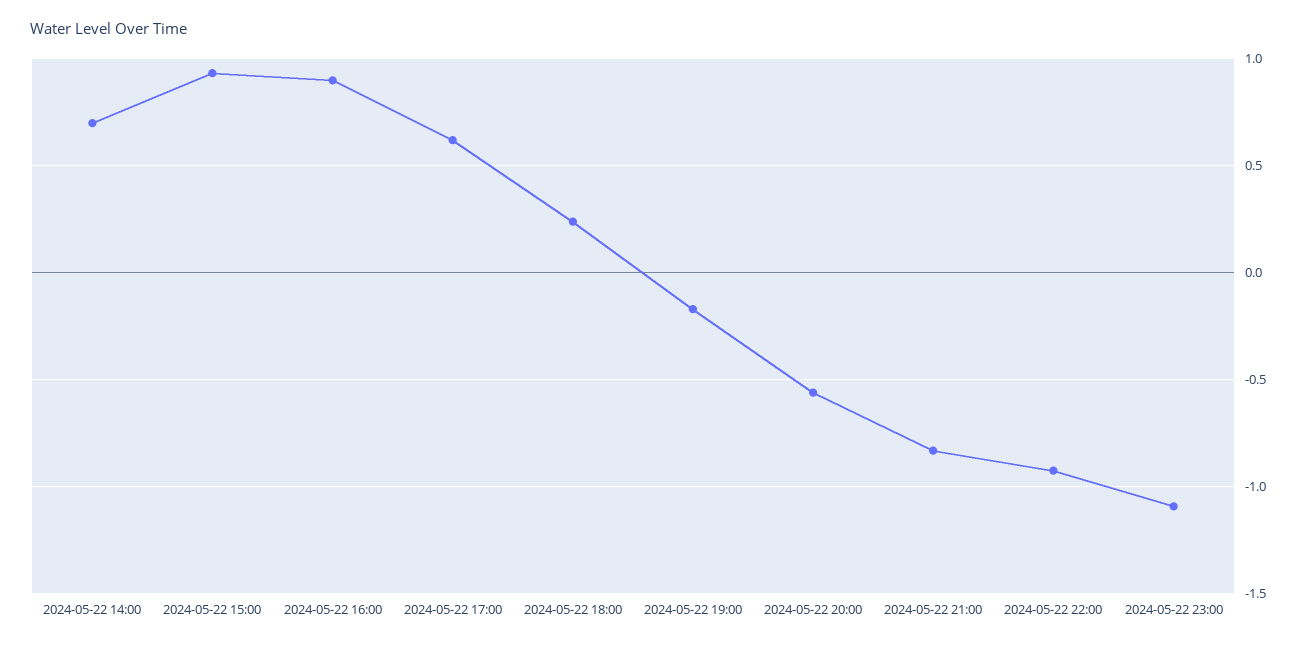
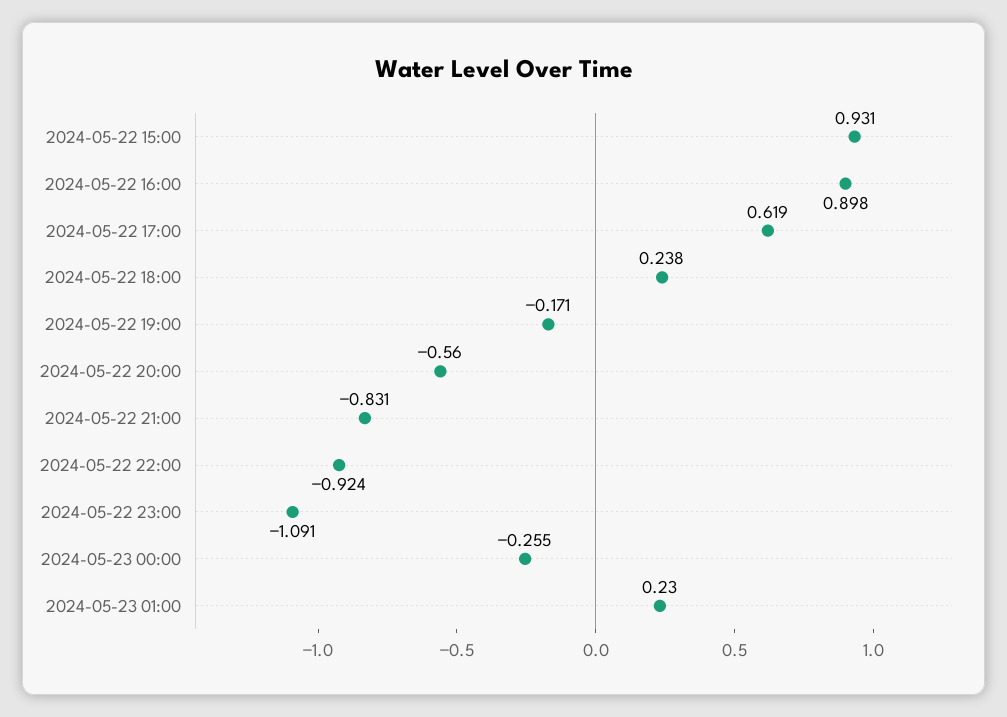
2024-05-22 14:00: 0.7 -> none
2024-05-23 00:00: none -> -0.255
2024-05-23 01:00: none -> 0.23

